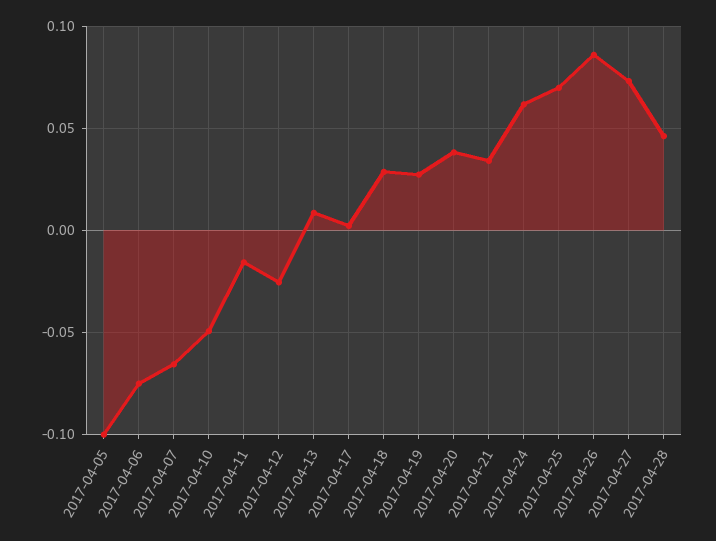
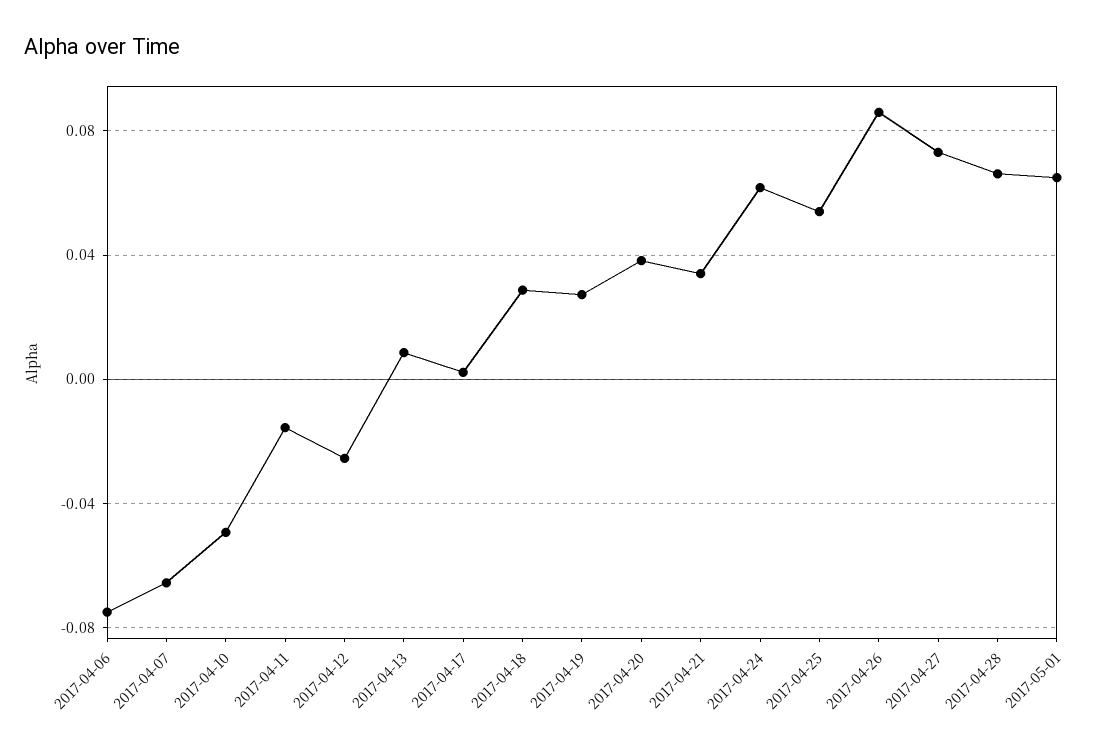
2017-04-05: -0.1 -> none
2017-04-25: 0.07 -> 0.055
2017-04-28: 0.045 -> 0.065
2017-05-01: none -> 0.065

